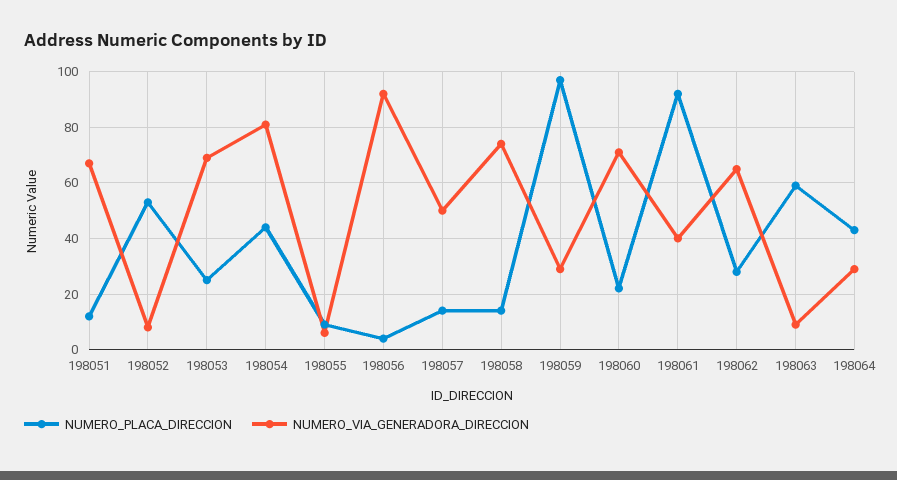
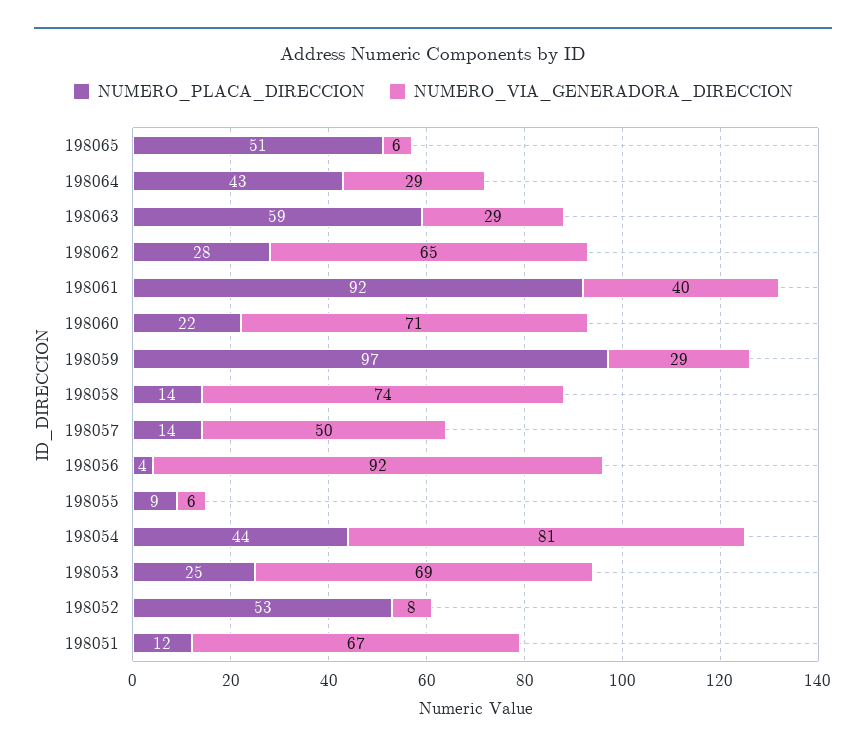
NUMERO_VIA_GENERADORA_DIRECCION, 198063: 10 -> 29
NUMERO_PLACA_DIRECCION, 198065: none -> 51
NUMERO_VIA_GENERADORA_DIRECCION, 198065: none -> 6

